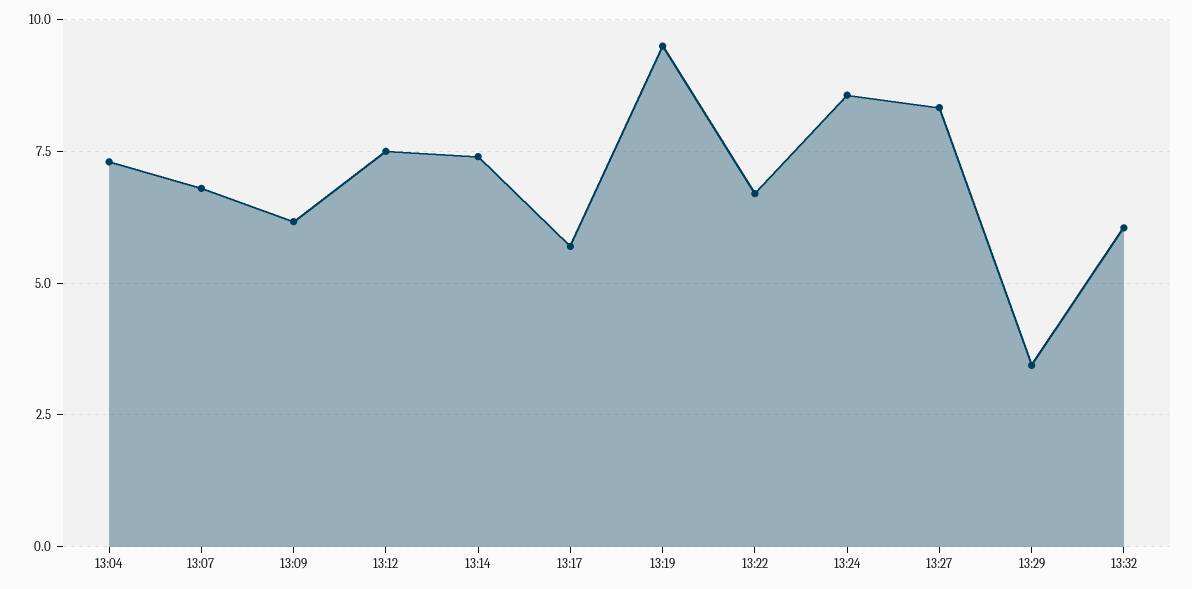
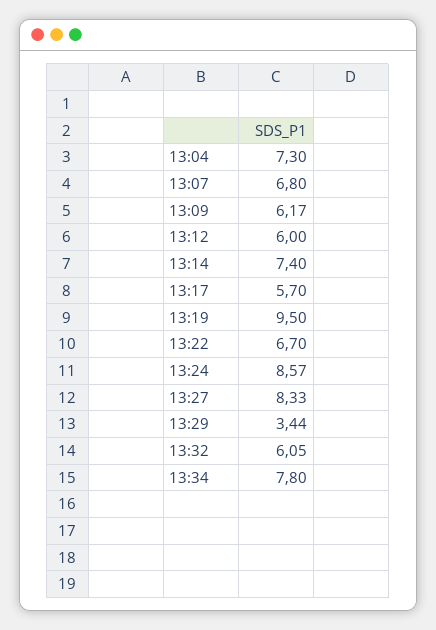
13:12: 7.5 -> 6
13:34: none -> 7.8

